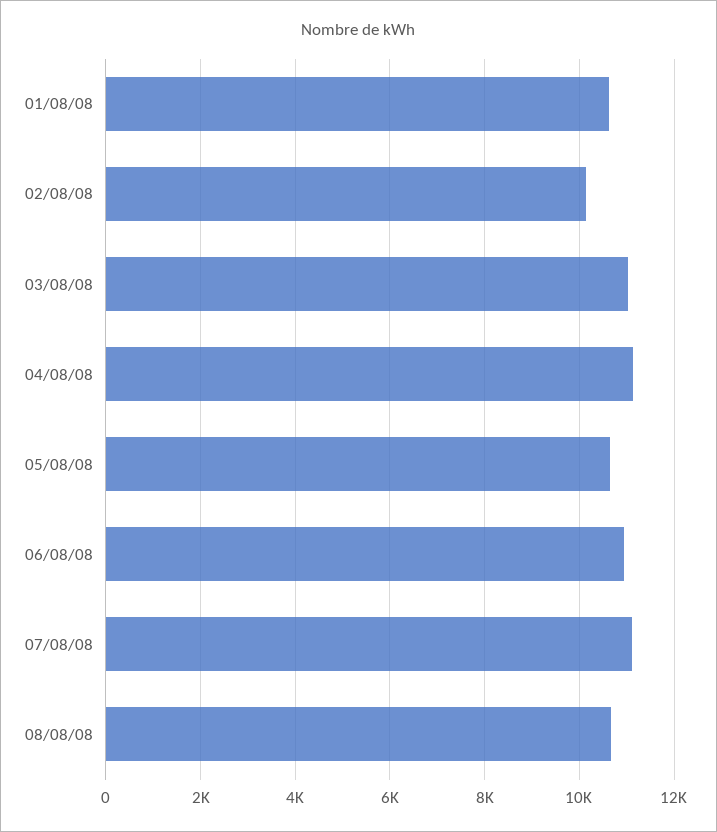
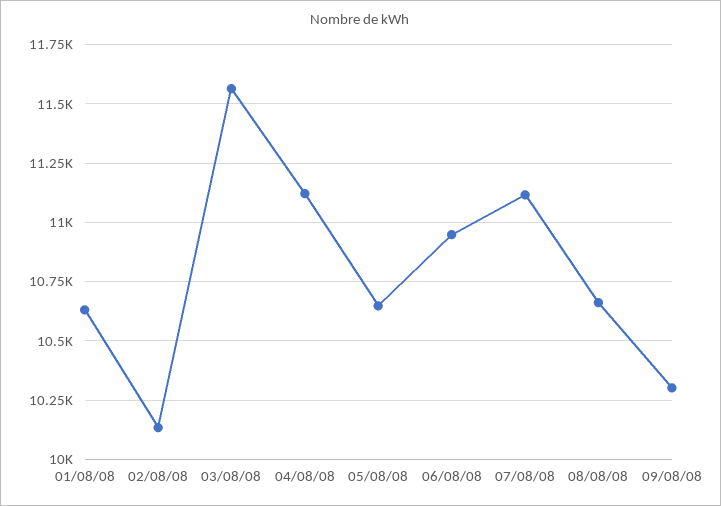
03/08/08: 11000 -> 11550
09/08/08: none -> 10300

